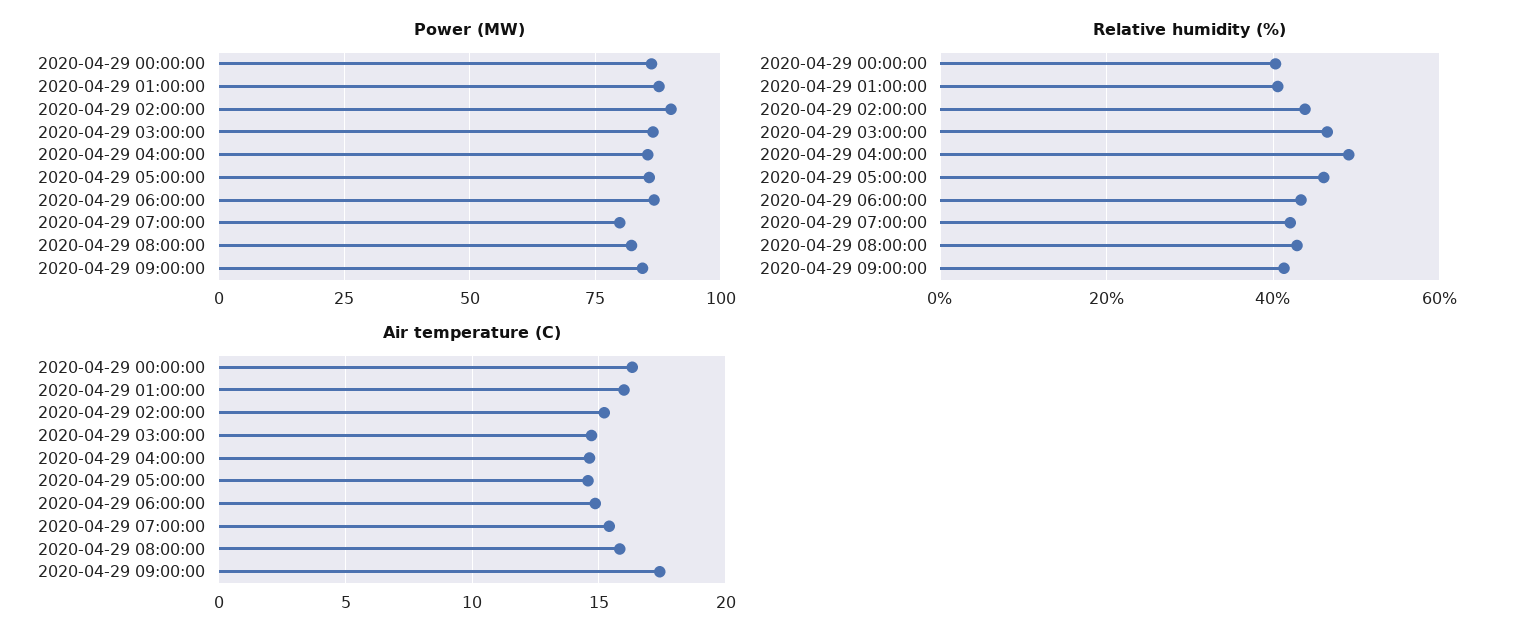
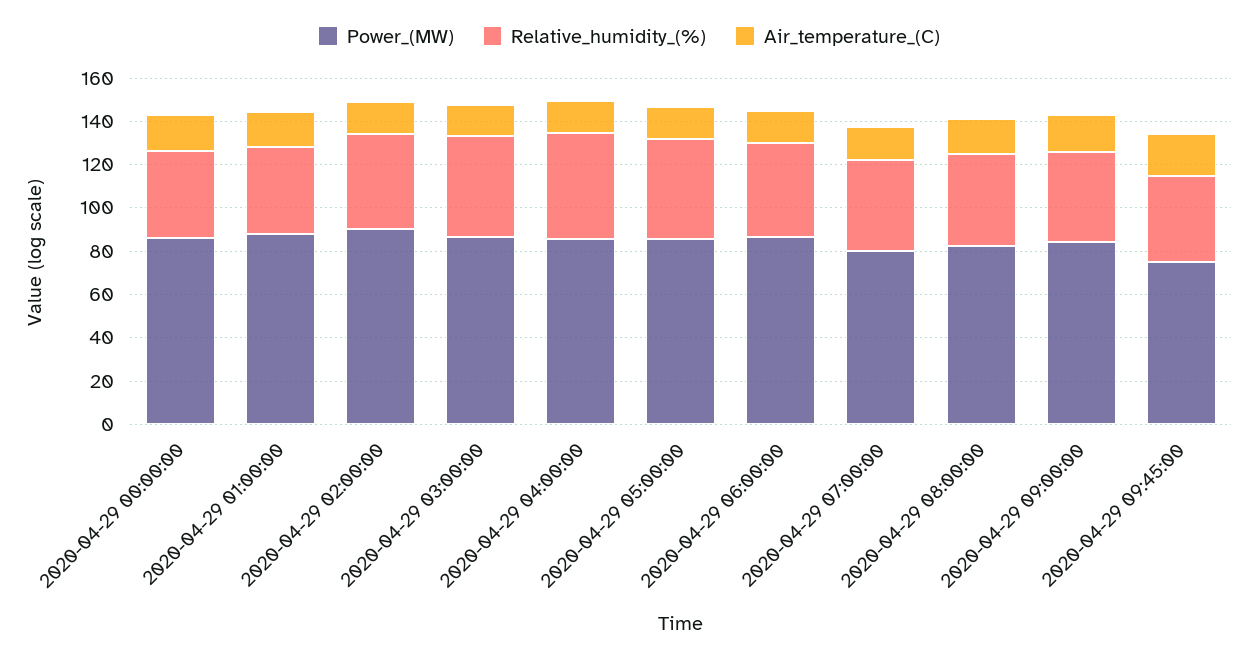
Power (MW), 2020-04-29 09:45:00: none -> 75
Relative humidity (%), 2020-04-29 09:45:00: none -> 40
Air temperature (C), 2020-04-29 09:45:00: none -> 20

